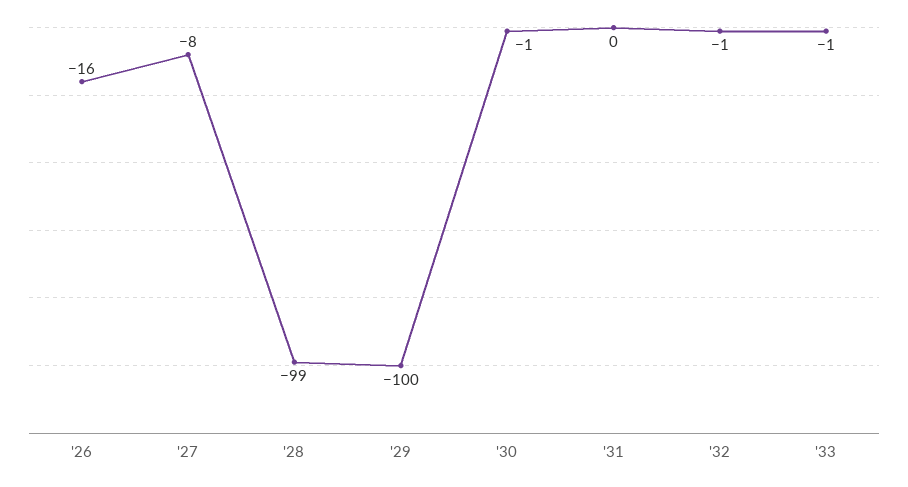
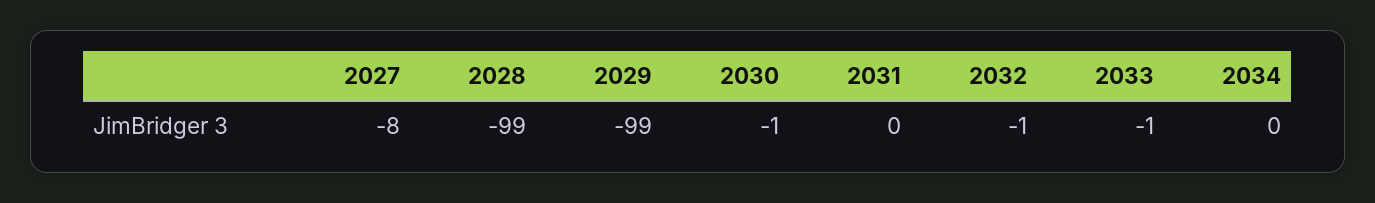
'26: -16 -> none
'29: -100 -> -99
2034: none -> 0

